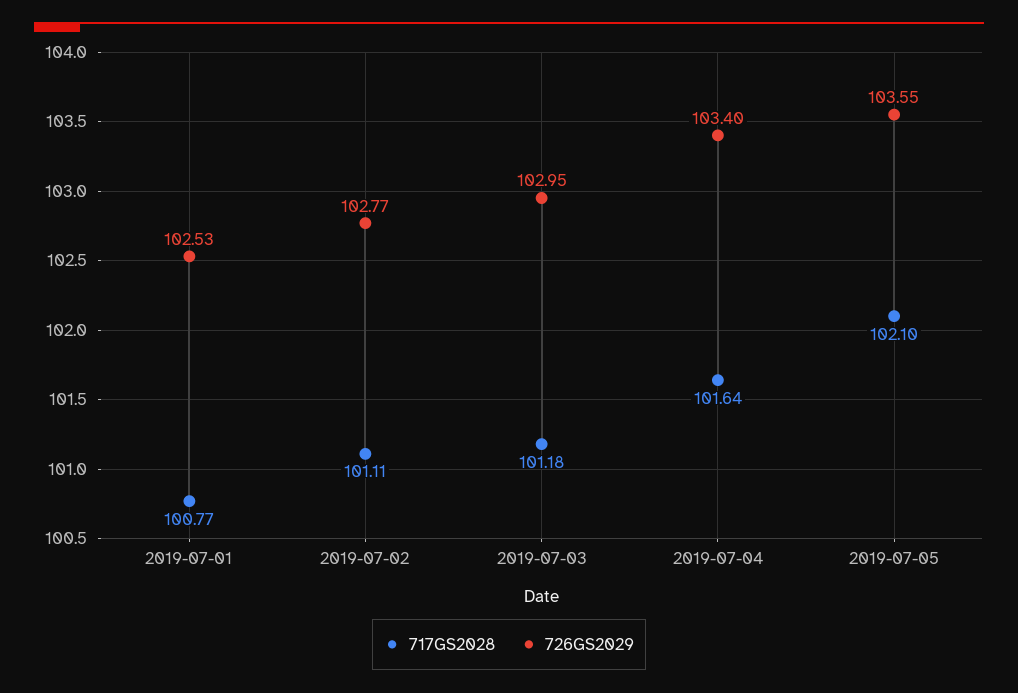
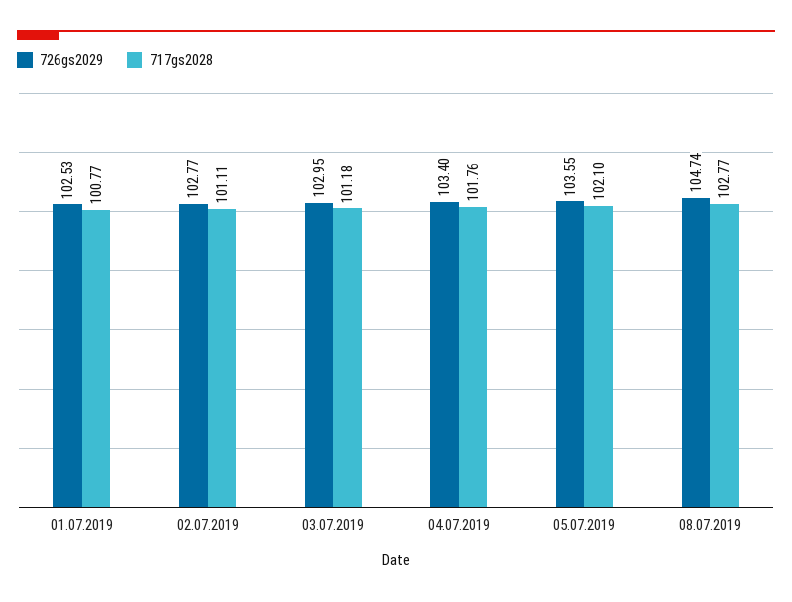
717GS2028, 2019-07-04: 101.64 -> 101.76
726GS2029, 08.07.2019: none -> 104.74
717GS2028, 08.07.2019: none -> 102.77

